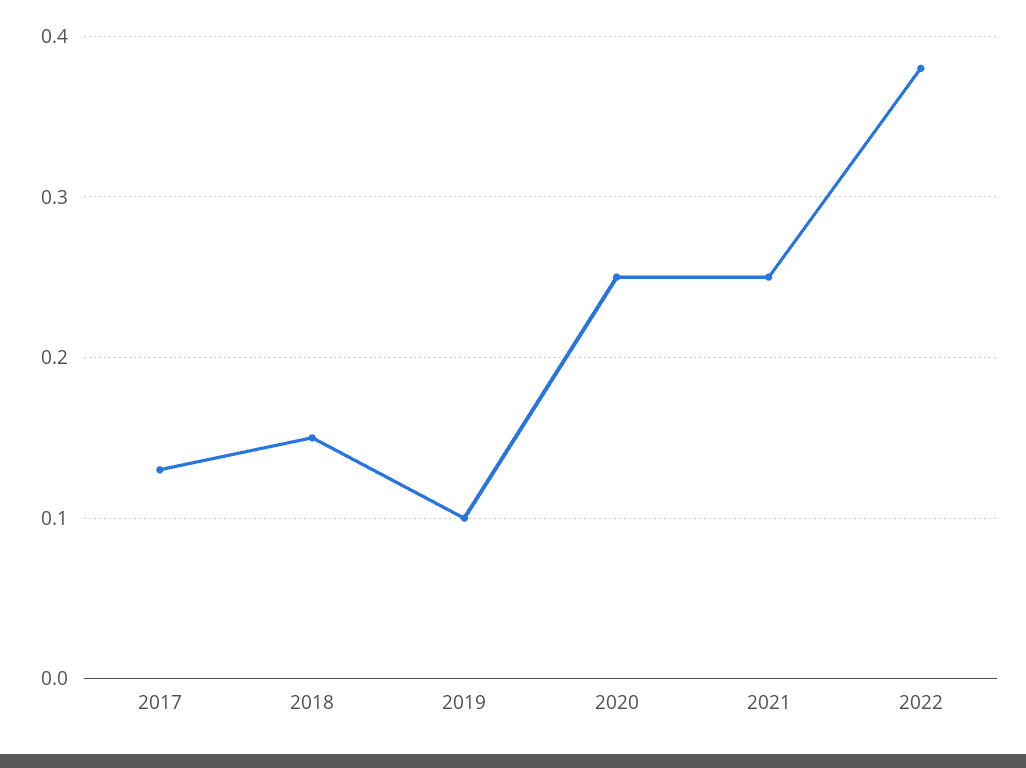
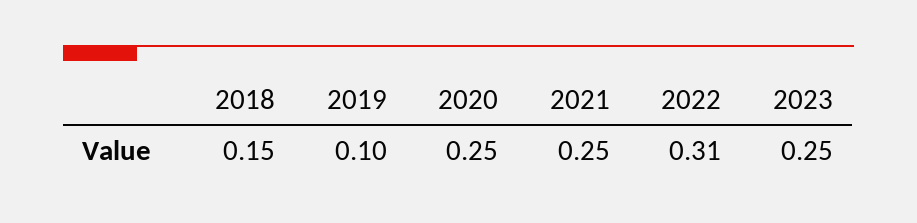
2017: 0.13 -> none
2022: 0.38 -> 0.31
2023: none -> 0.25

